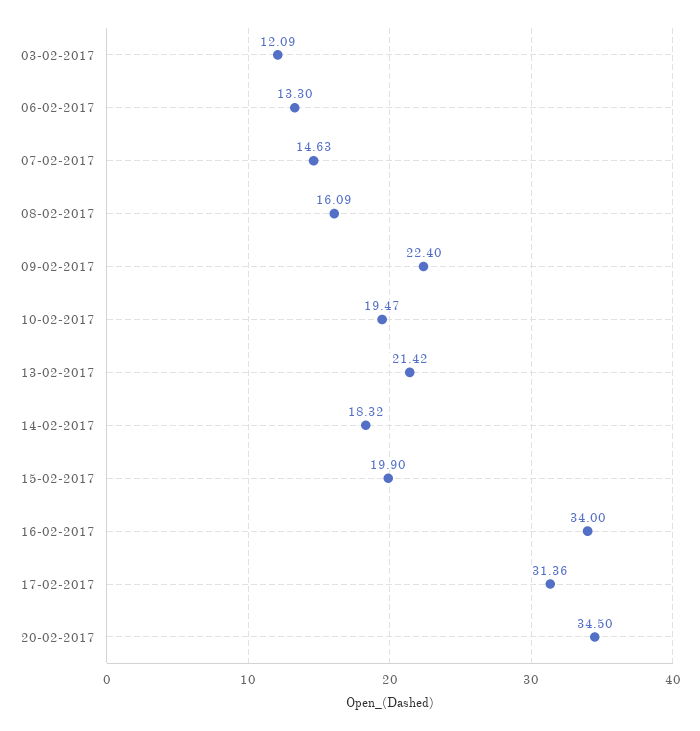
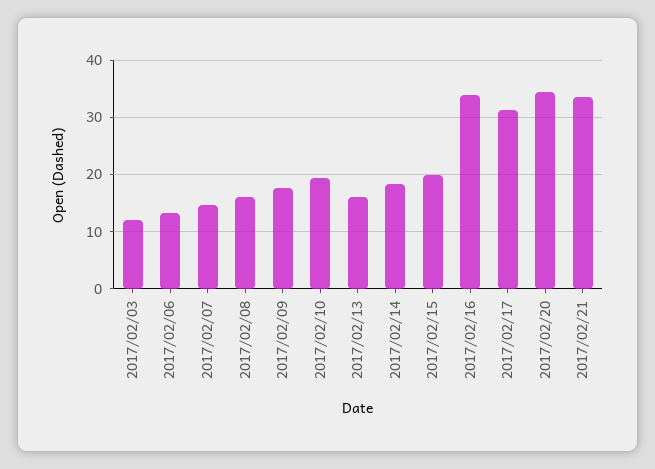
09-02-2017: 22.4 -> 18
13-02-2017: 21.42 -> 16
2017/02/21: none -> 34

